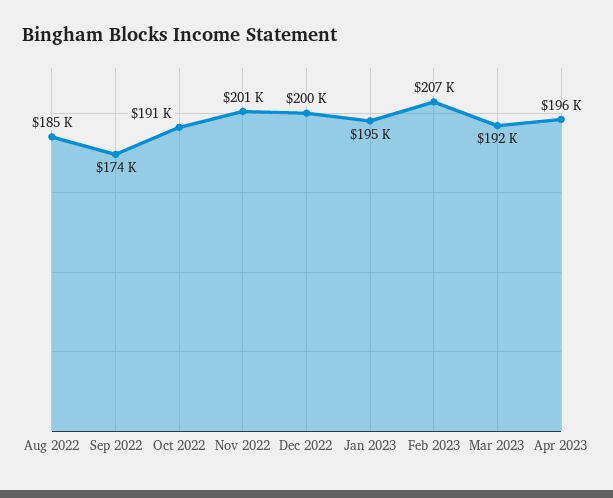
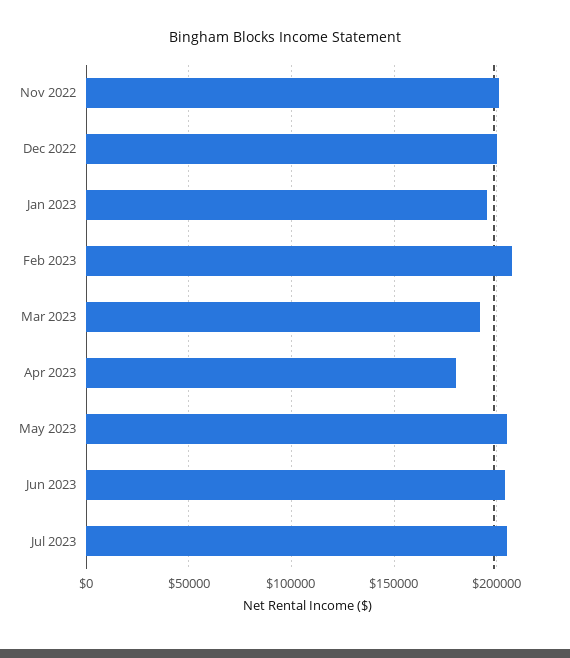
Aug 2022: 185000 -> none
Sep 2022: 174000 -> none
Oct 2022: 191000 -> none
Apr 2023: 196000 -> 180000
May 2023: none -> 205000
Jun 2023: none -> 205000
Jul 2023: none -> 205000

